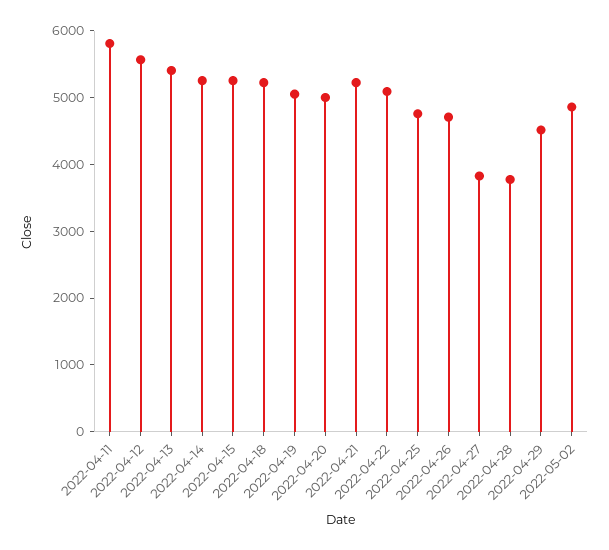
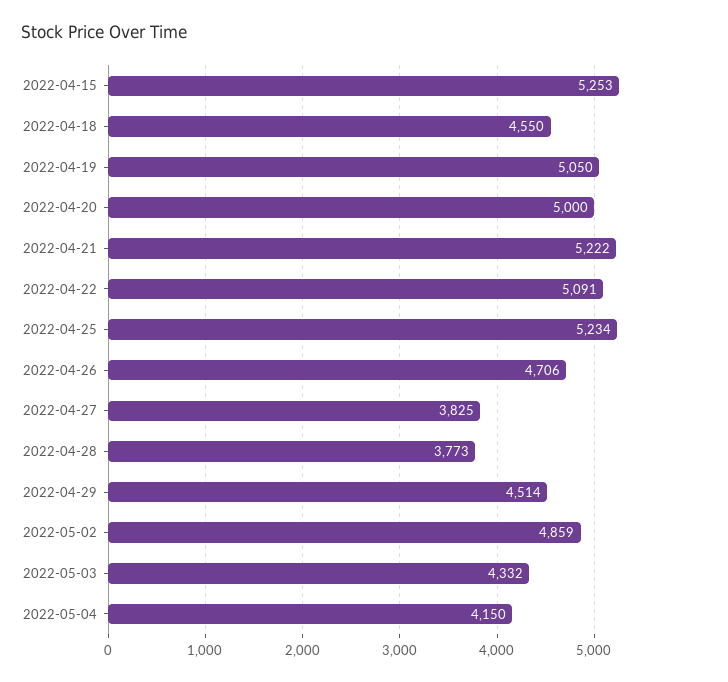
2022-04-11: 5800 -> none
2022-04-12: 5600 -> none
2022-04-13: 5400 -> none
2022-04-14: 5200 -> none
2022-04-18: 5200 -> 4550
2022-04-25: 4800 -> 5234
2022-05-03: none -> 4332
2022-05-04: none -> 4150

